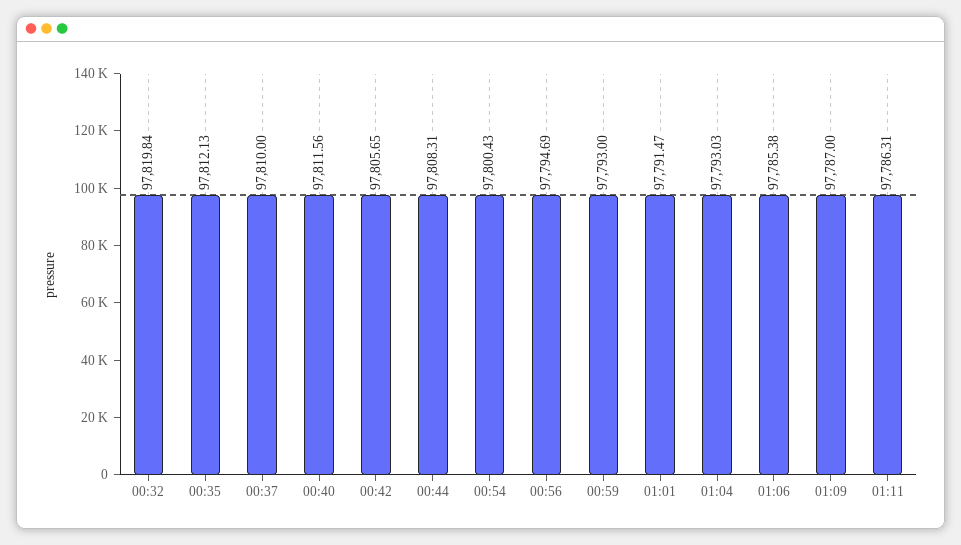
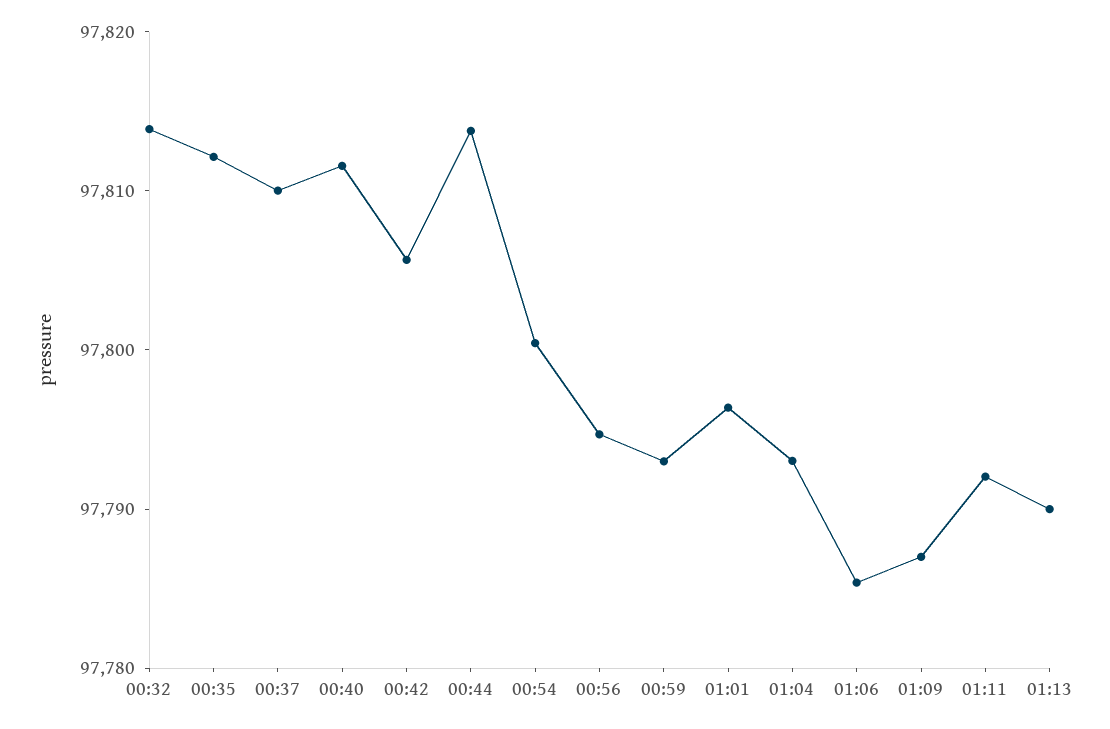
00:32: 97819.84 -> 97814
00:44: 97808.31 -> 97814
01:01: 97791.47 -> 97796
01:11: 97786.31 -> 97792
01:13: none -> 97790

